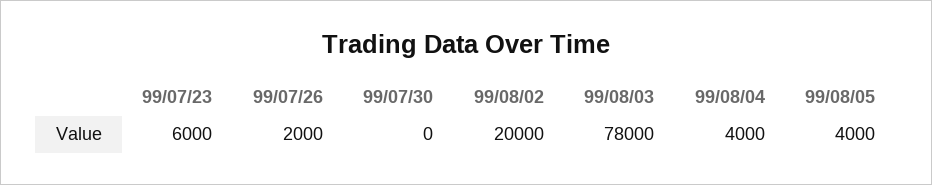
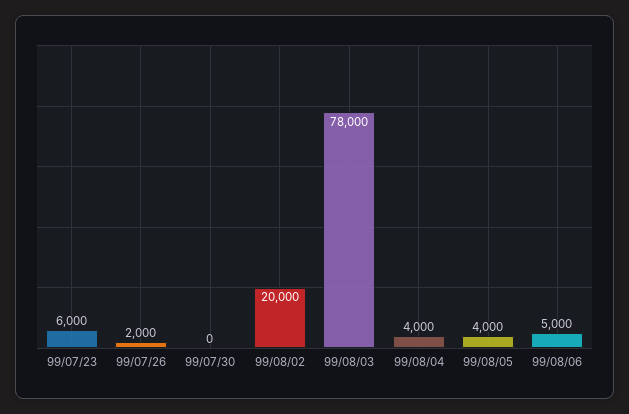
99/08/06: none -> 5000

